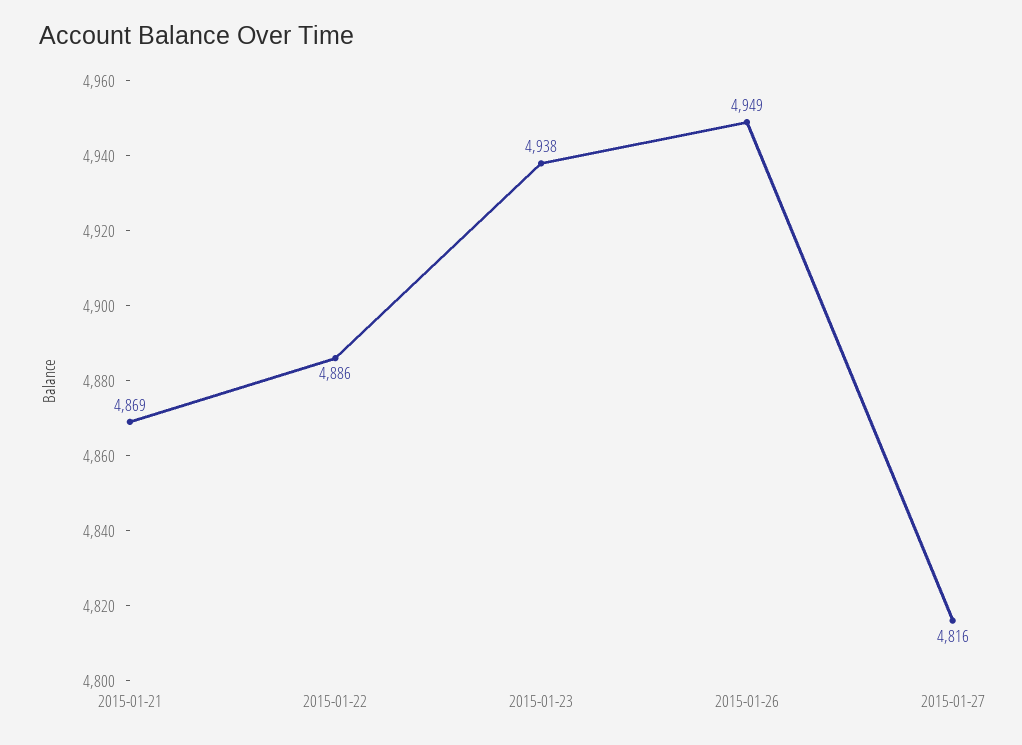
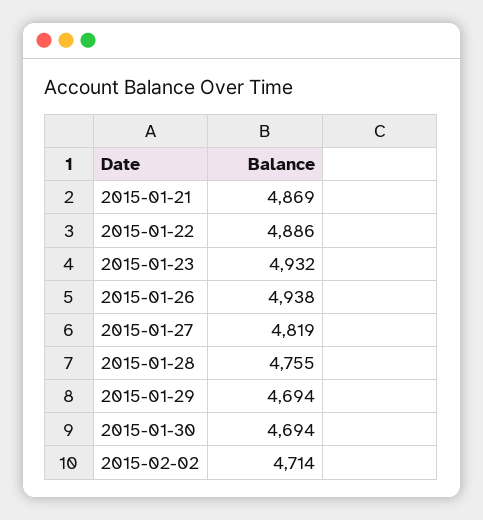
2015-01-23: 4938 -> 4932
2015-01-26: 4949 -> 4938
2015-01-27: 4816 -> 4819
2015-01-28: none -> 4755
2015-01-29: none -> 4694
2015-01-30: none -> 4694
2015-02-02: none -> 4714

